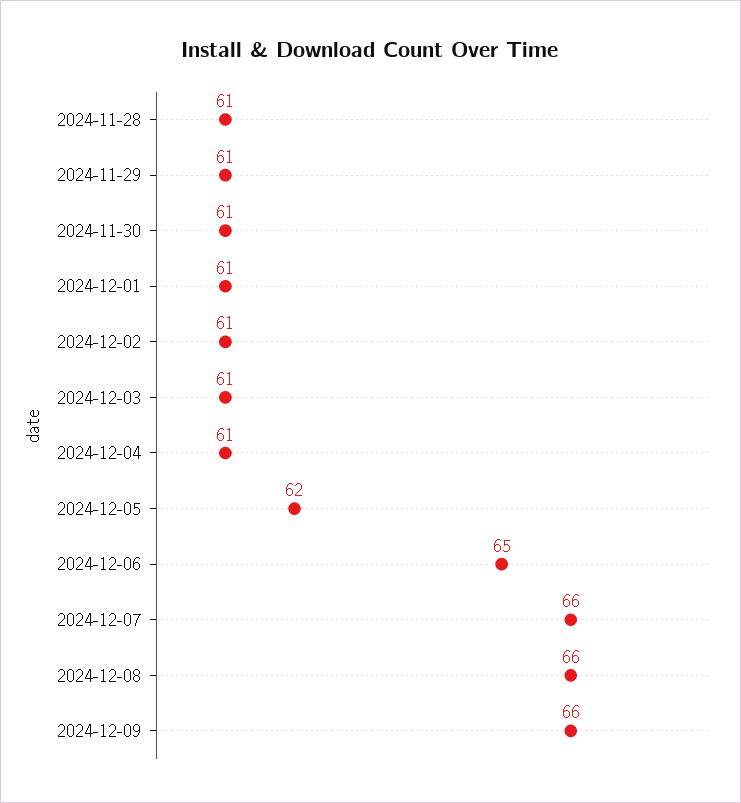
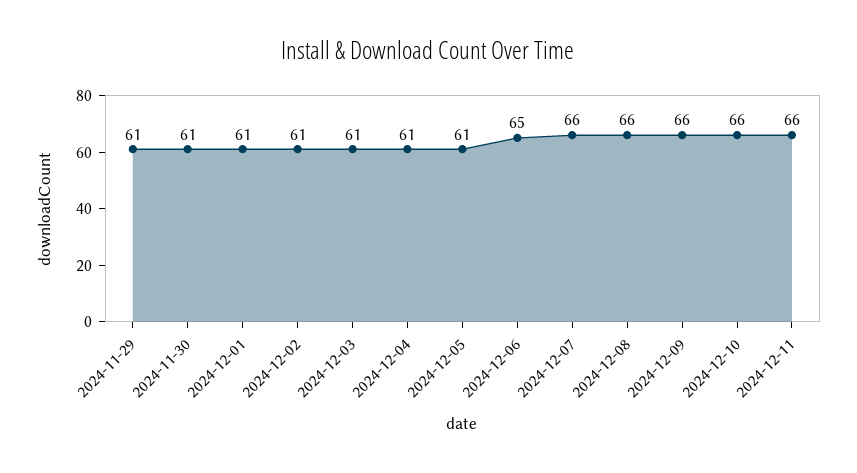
2024-11-28: 61 -> none
2024-12-05: 62 -> 61
2024-12-10: none -> 66
2024-12-11: none -> 66

